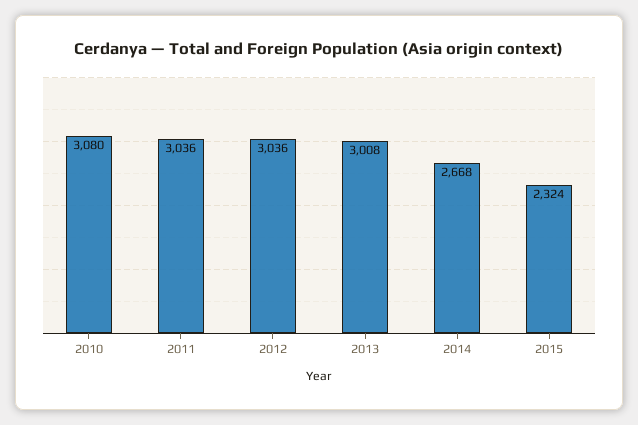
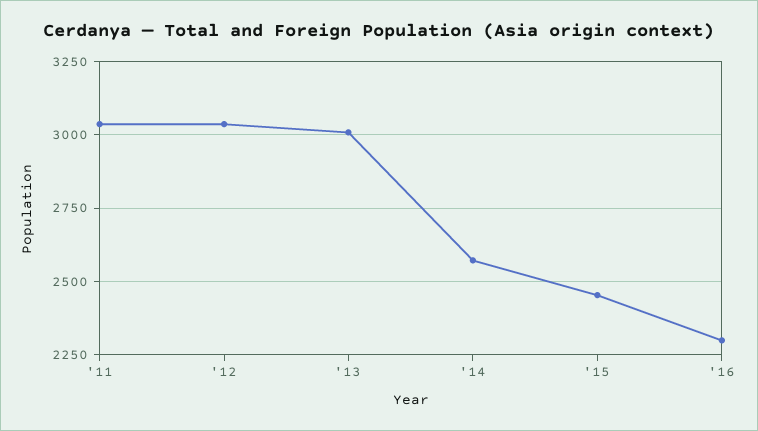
2010: 3080 -> none
2014: 2668 -> 2575
2015: 2324 -> 2450
'16: none -> 2300

